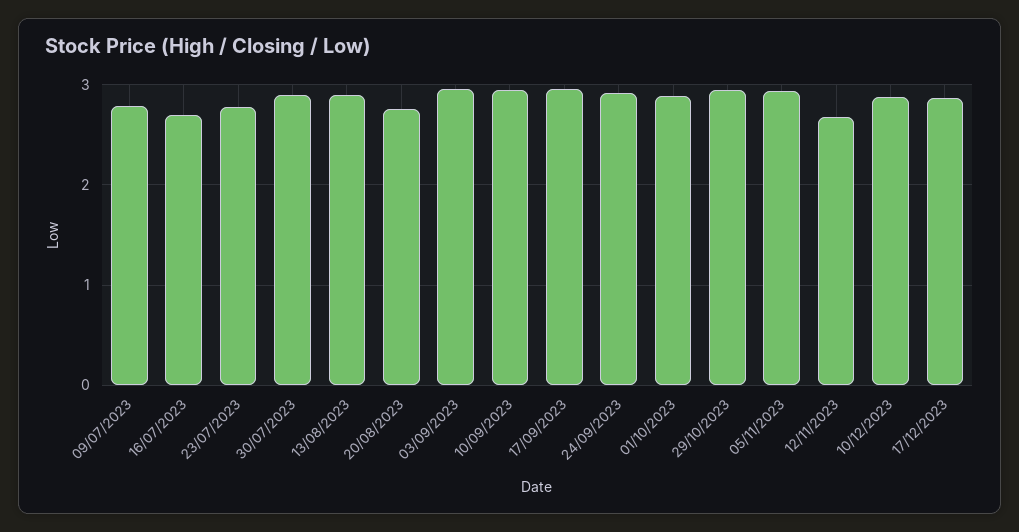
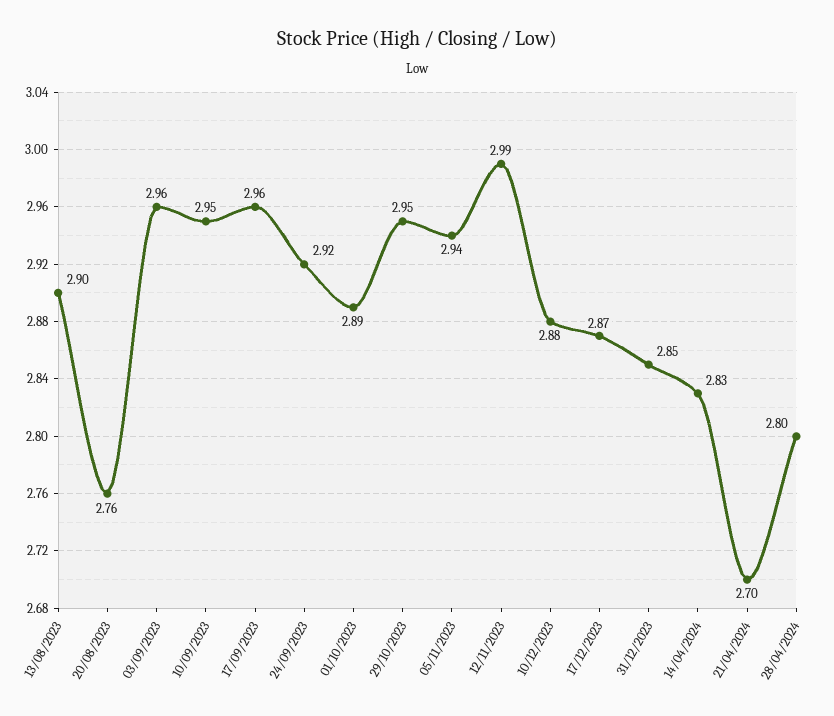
09/07/2023: 2.8 -> none
16/07/2023: 2.7 -> none
23/07/2023: 2.8 -> none
30/07/2023: 2.9 -> none
12/11/2023: 2.7 -> 2.99
31/12/2023: none -> 2.85
14/04/2024: none -> 2.83
21/04/2024: none -> 2.7
28/04/2024: none -> 2.8

